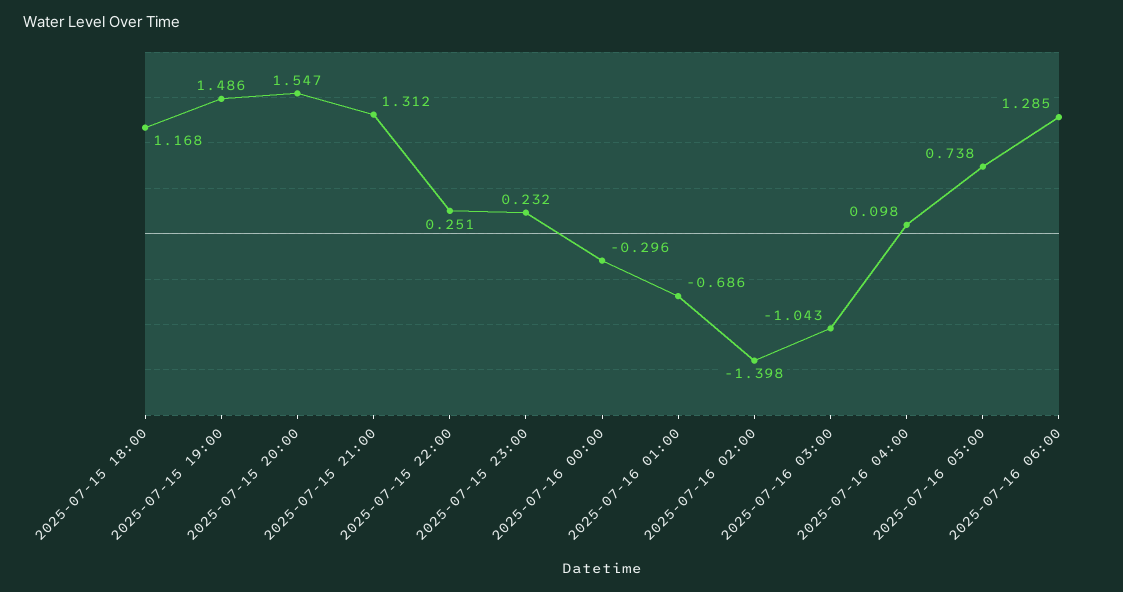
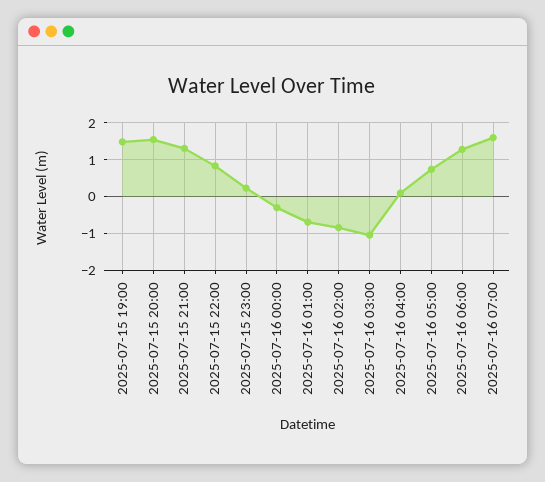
2025-07-15 18:00: 1.168 -> none
2025-07-15 22:00: 0.251 -> 0.8
2025-07-16 02:00: -1.398 -> -0.8
2025-07-16 07:00: none -> 1.6

